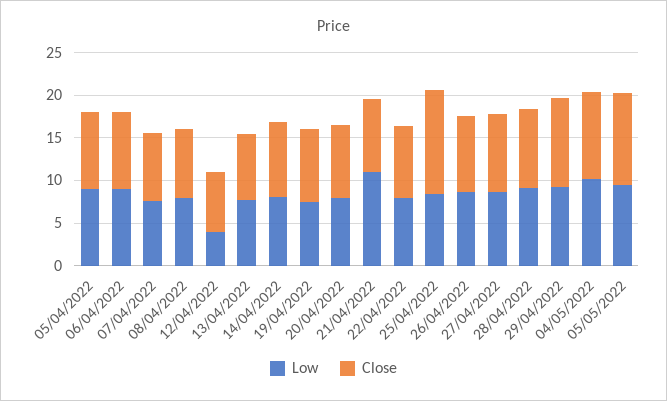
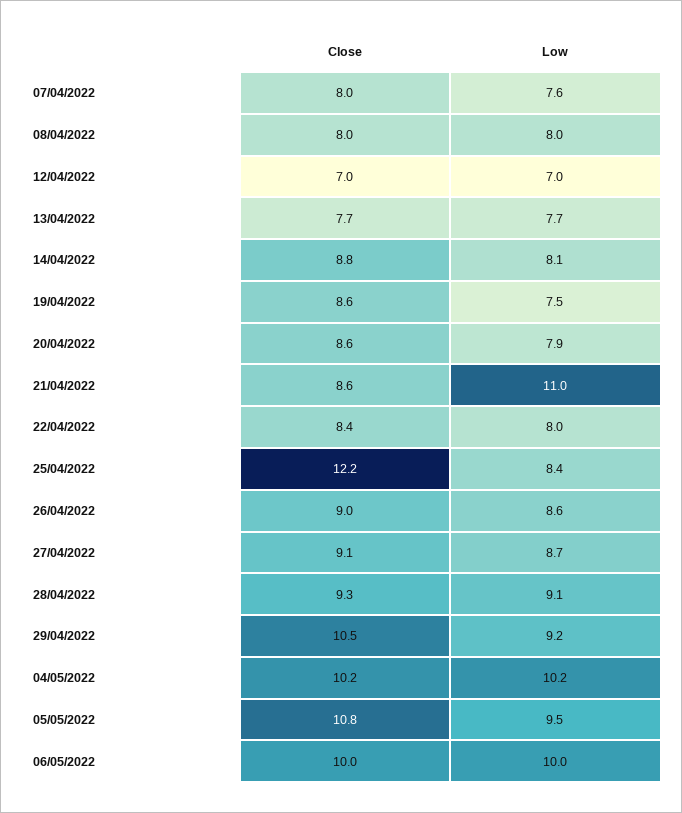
Low, 05/04/2022: 9 -> none
Close, 05/04/2022: 9 -> none
Low, 06/04/2022: 9 -> none
Close, 06/04/2022: 9 -> none
Low, 12/04/2022: 4 -> 7
Close, 06/05/2022: none -> 10
Low, 06/05/2022: none -> 10

